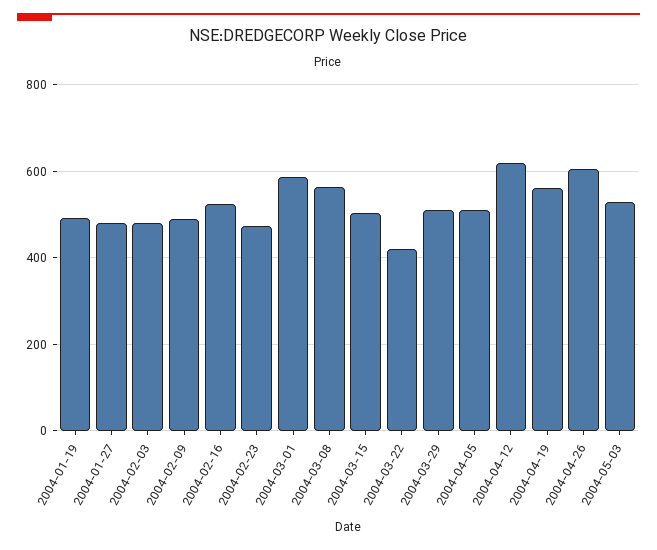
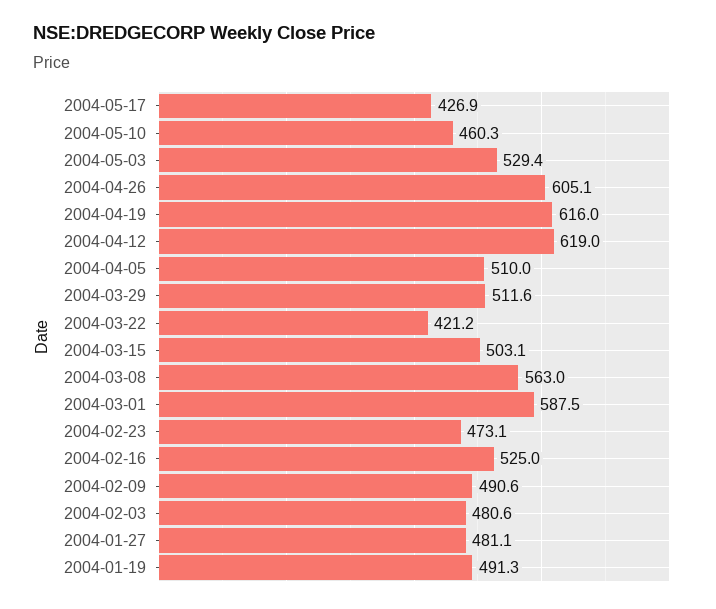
2004-04-19: 560 -> 616
2004-05-17: none -> 426.9
2004-05-10: none -> 460.3

